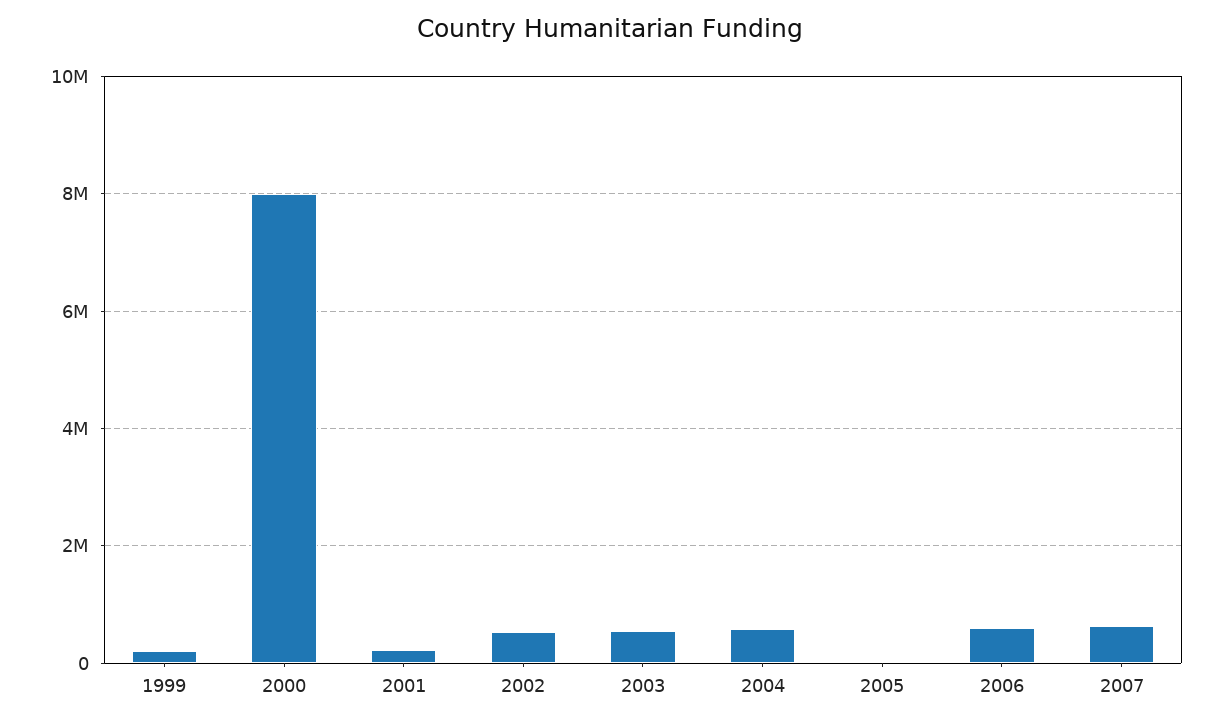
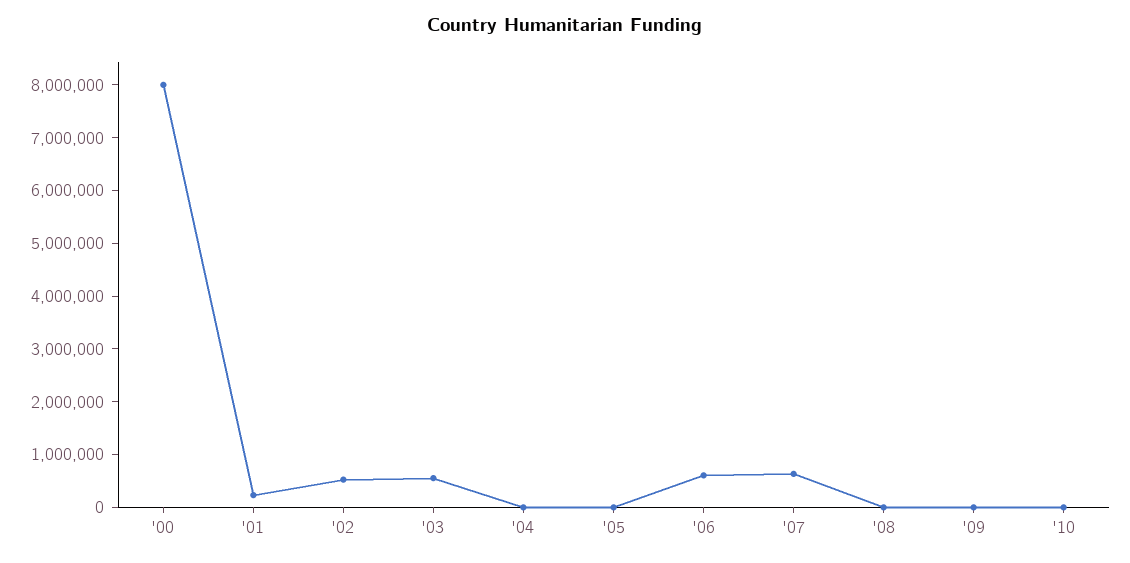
1999: 200000 -> none
2004: 600000 -> 0
'08: none -> 0
'09: none -> 0
'10: none -> 0

